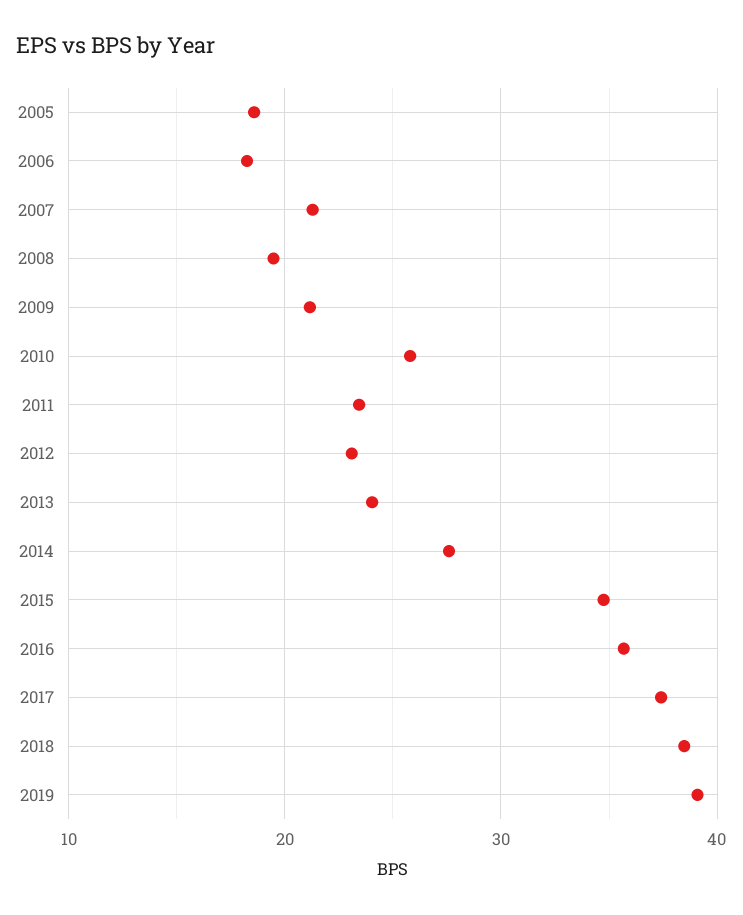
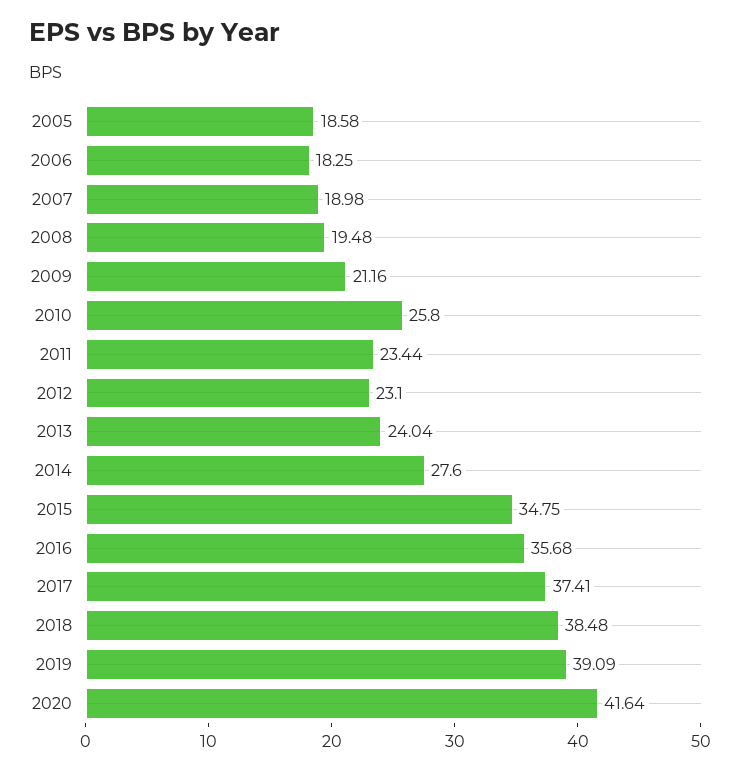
2007: 21 -> 18.98
2020: none -> 41.64

